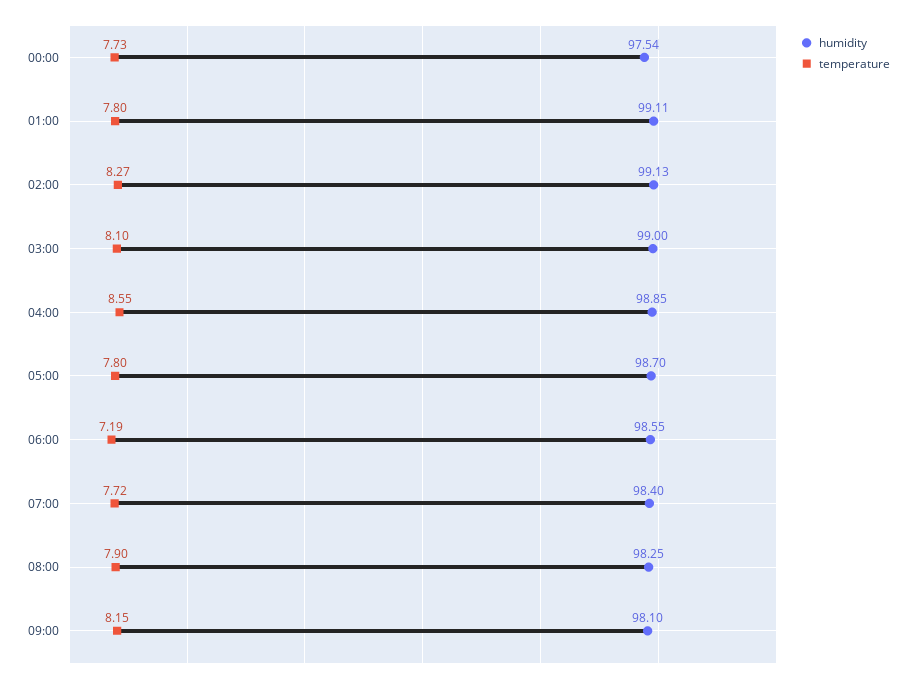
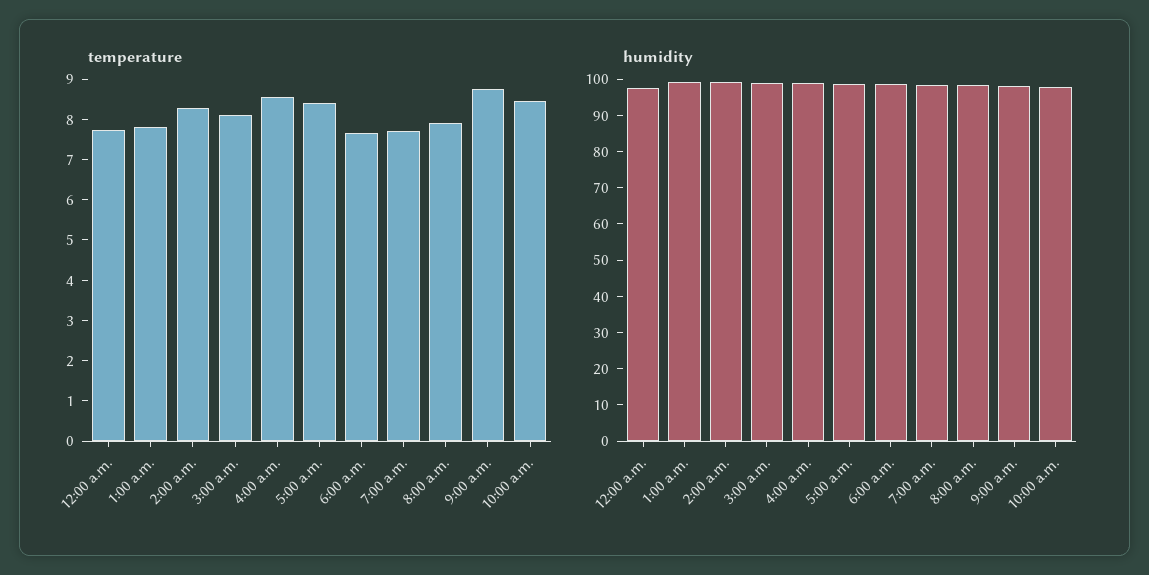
temperature, 05:00: 7.8 -> 8.4
temperature, 06:00: 7.19 -> 7.6
temperature, 09:00: 8.15 -> 8.8
temperature, 10:00 a.m.: none -> 8.4
humidity, 10:00 a.m.: none -> 97.5

